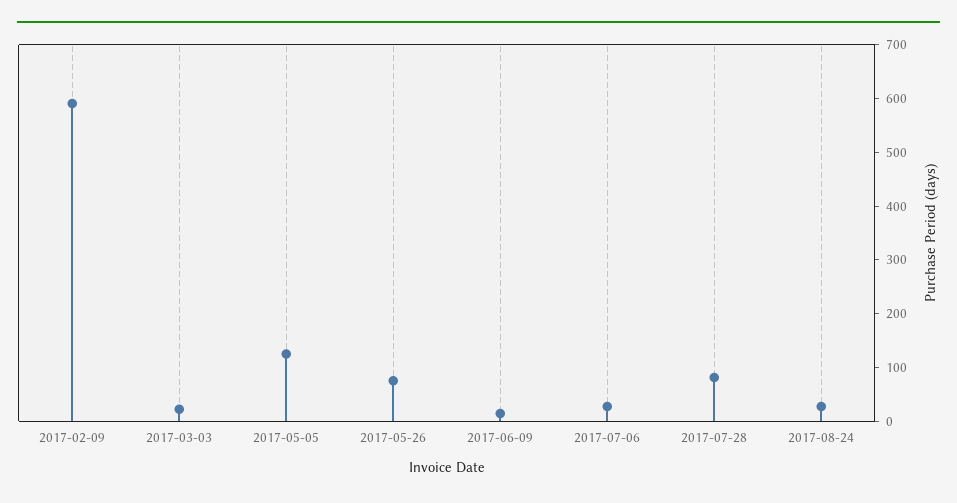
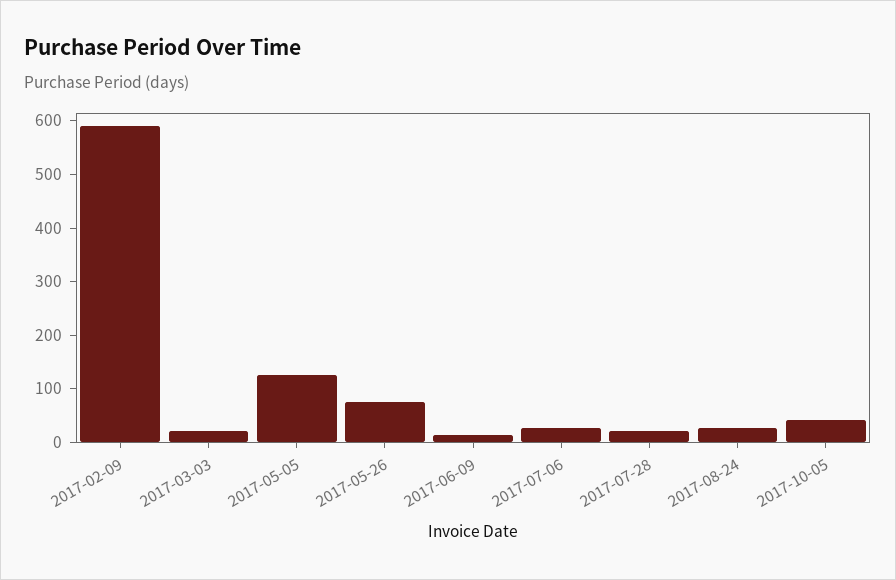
2017-07-28: 80 -> 20
2017-10-05: none -> 40

